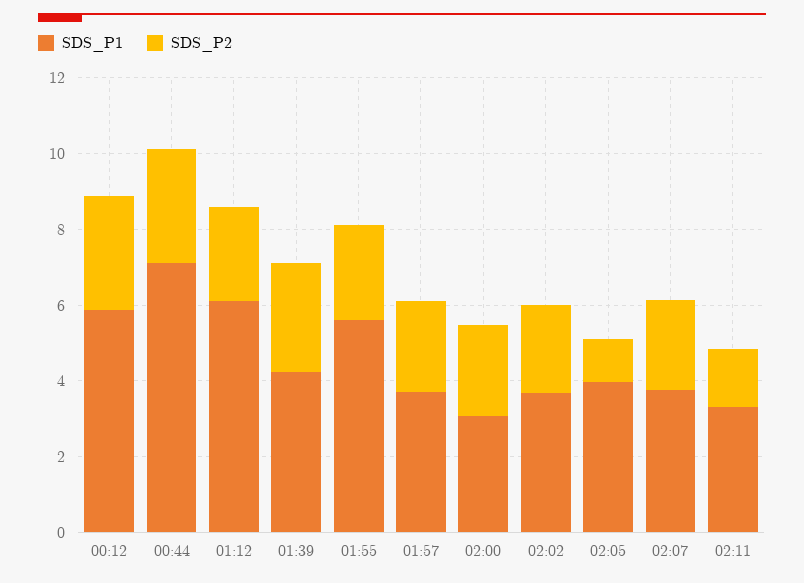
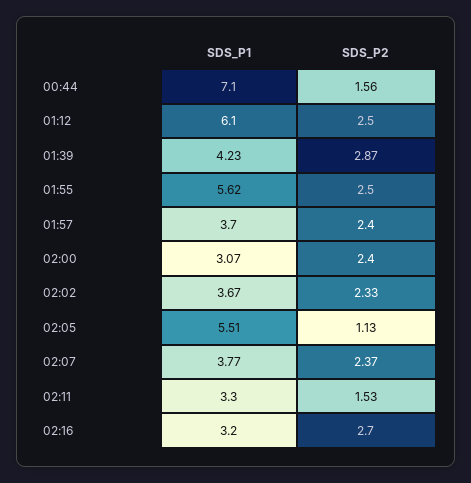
SDS_P1, 00:12: 6 -> none
SDS_P2, 00:12: 3 -> none
SDS_P2, 00:44: 3 -> 1.56
SDS_P1, 02:05: 4 -> 5.51
SDS_P1, 02:16: none -> 3.2
SDS_P2, 02:16: none -> 2.7

